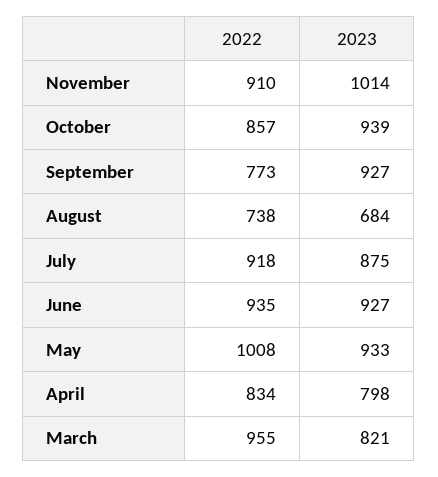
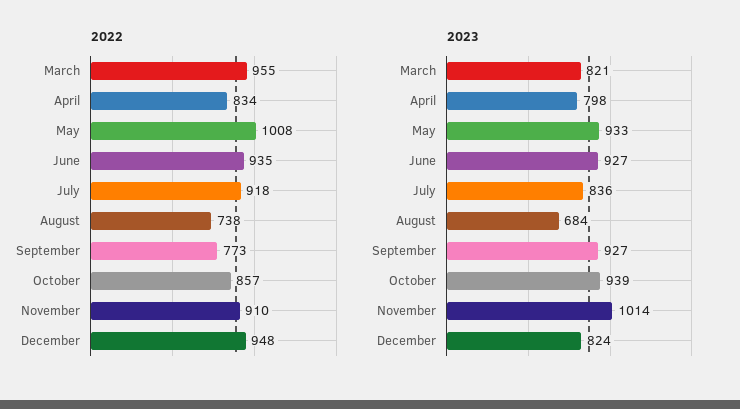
2023, July: 875 -> 836
2022, December: none -> 948
2023, December: none -> 824

